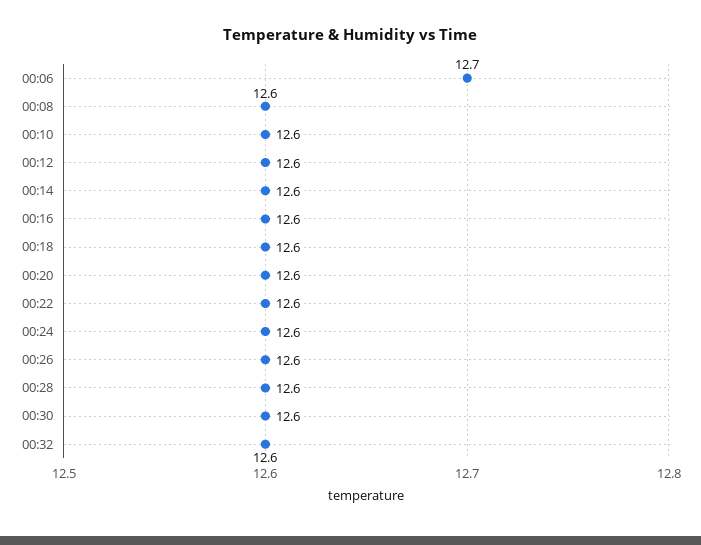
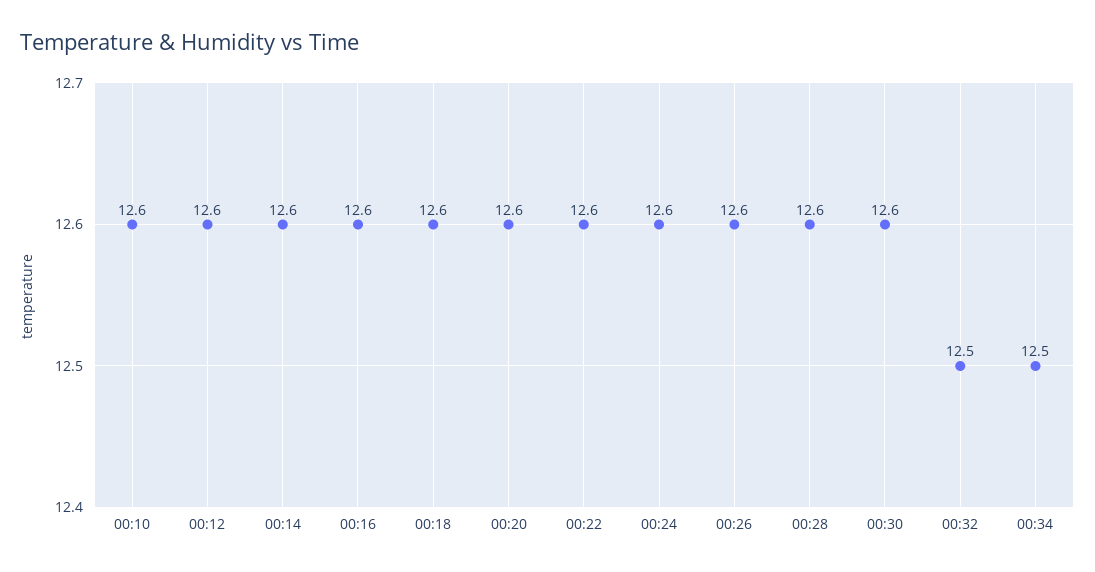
00:06: 12.7 -> none
00:08: 12.6 -> none
00:32: 12.6 -> 12.5
00:34: none -> 12.5

